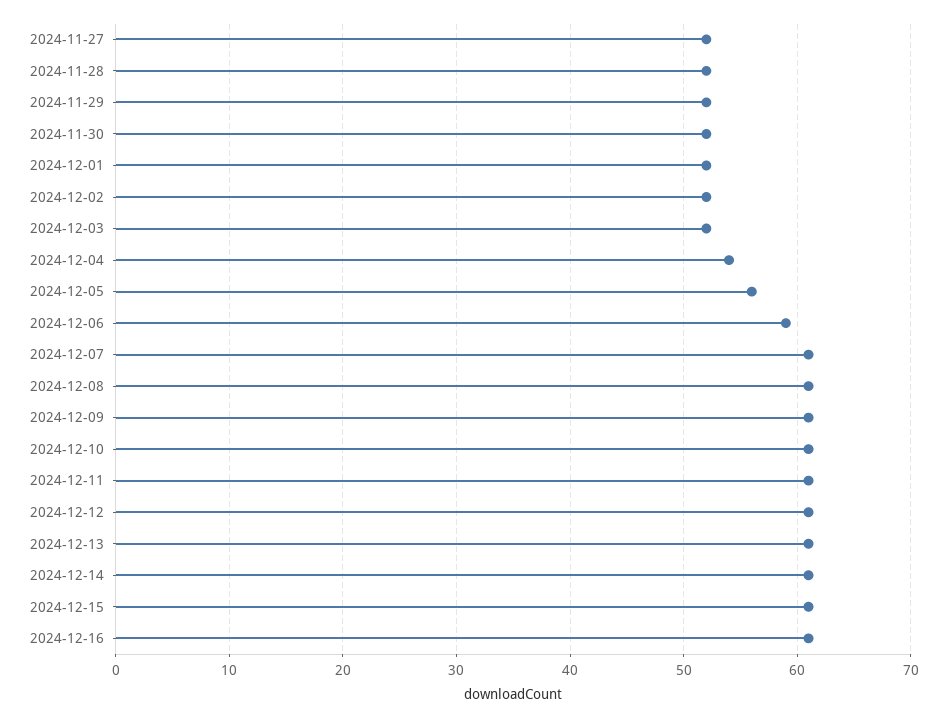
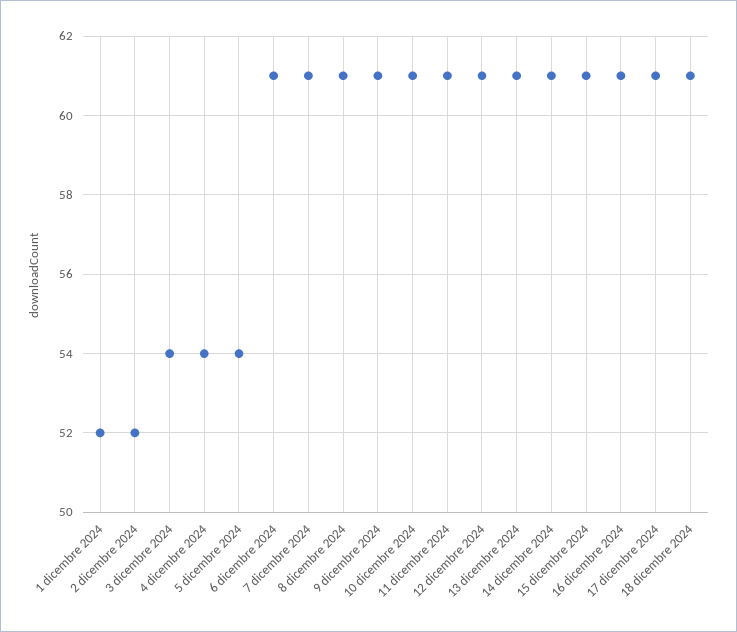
2024-11-27: 52 -> none
2024-11-28: 52 -> none
2024-11-29: 52 -> none
2024-11-30: 52 -> none
2024-12-03: 52 -> 54
2024-12-05: 56 -> 54
2024-12-06: 59 -> 61
17 dicembre 2024: none -> 61
18 dicembre 2024: none -> 61

